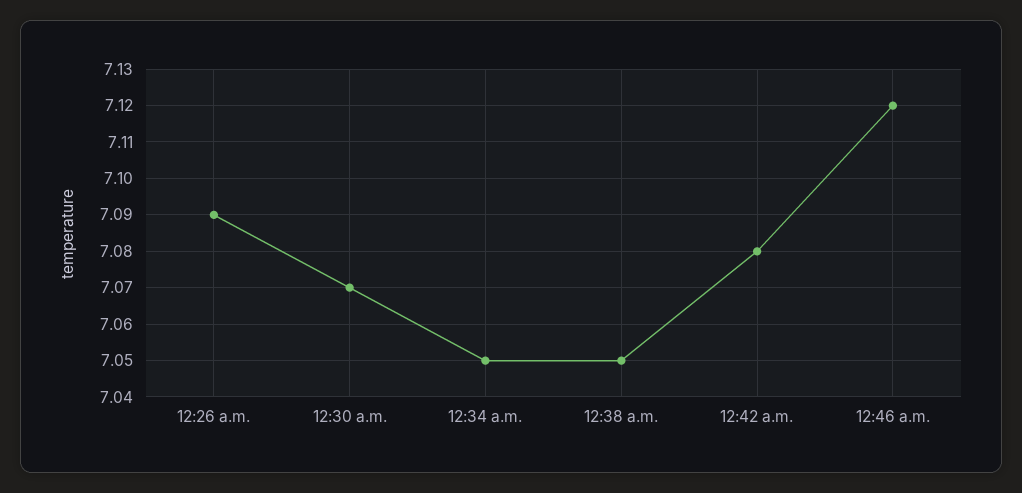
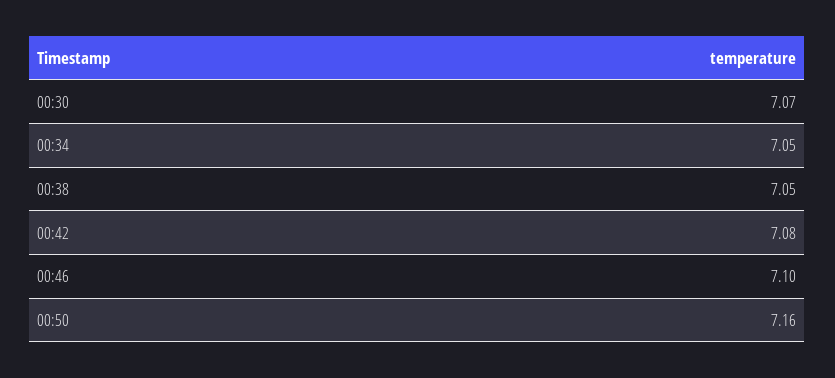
12:26 a.m.: 7.09 -> none
12:46 a.m.: 7.12 -> 7.1
00:50: none -> 7.16

